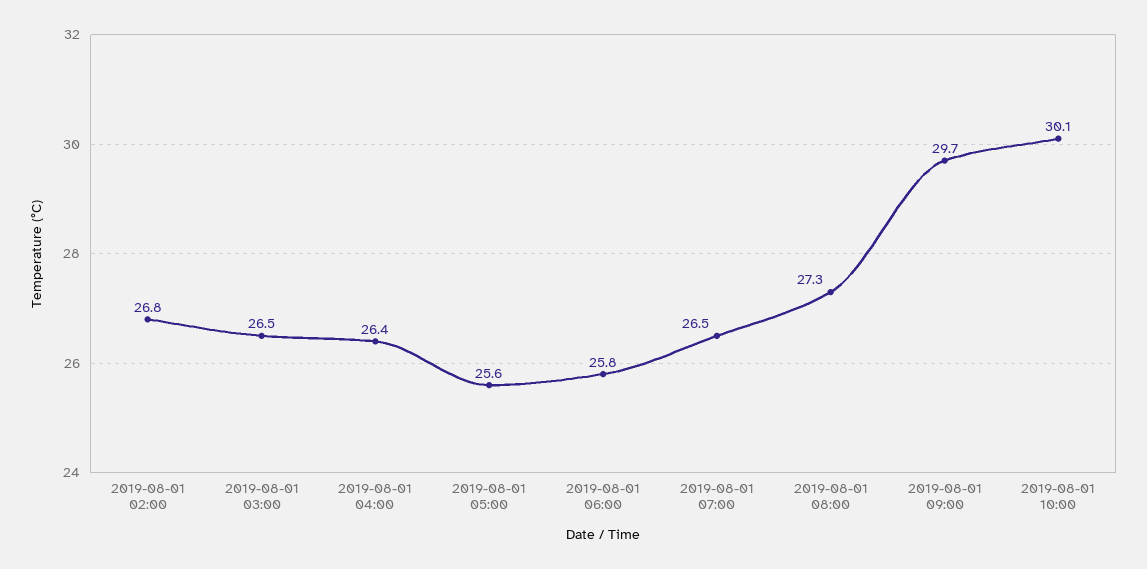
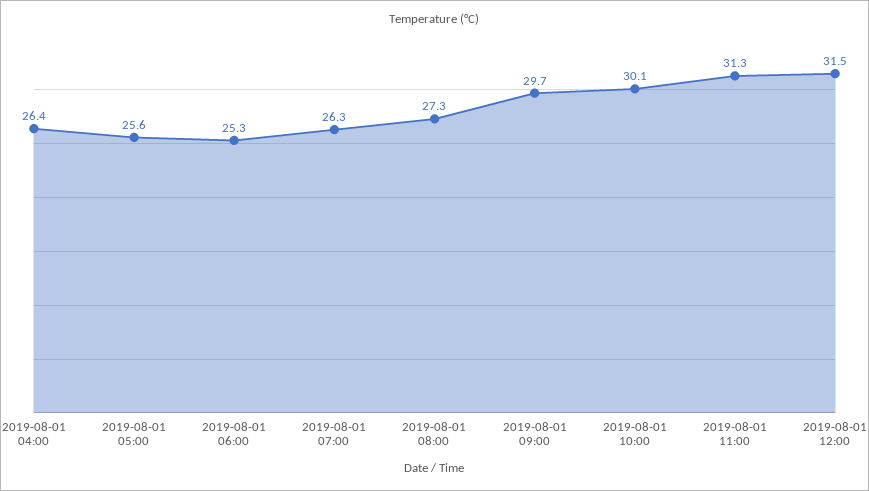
2019-08-01 02:00: 26.8 -> none
2019-08-01 03:00: 26.5 -> none
2019-08-01 06:00: 25.8 -> 25.3
2019-08-01 07:00: 26.5 -> 26.3
2019-08-01 11:00: none -> 31.3
2019-08-01 12:00: none -> 31.5

